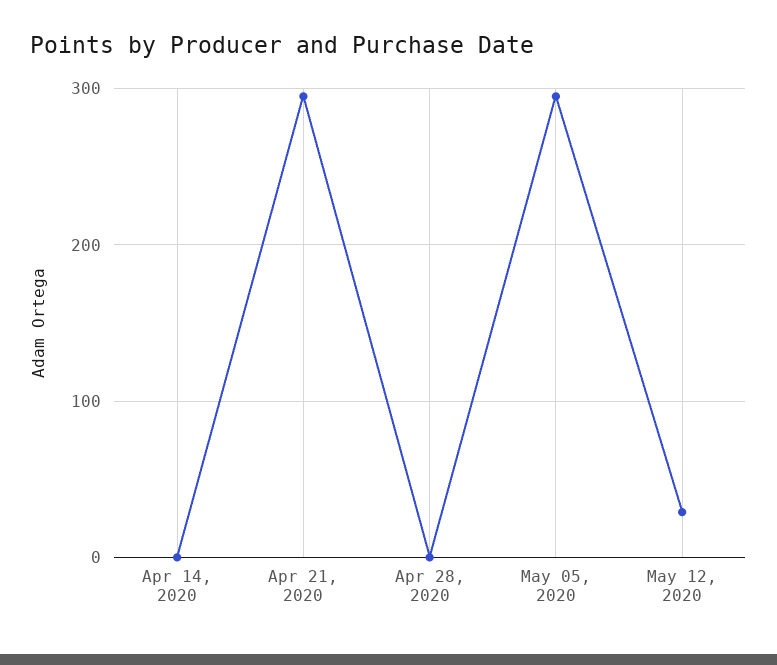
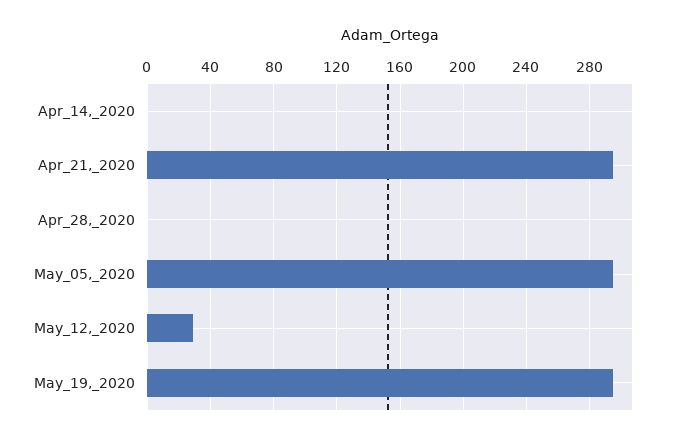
May_19,_2020: none -> 295

